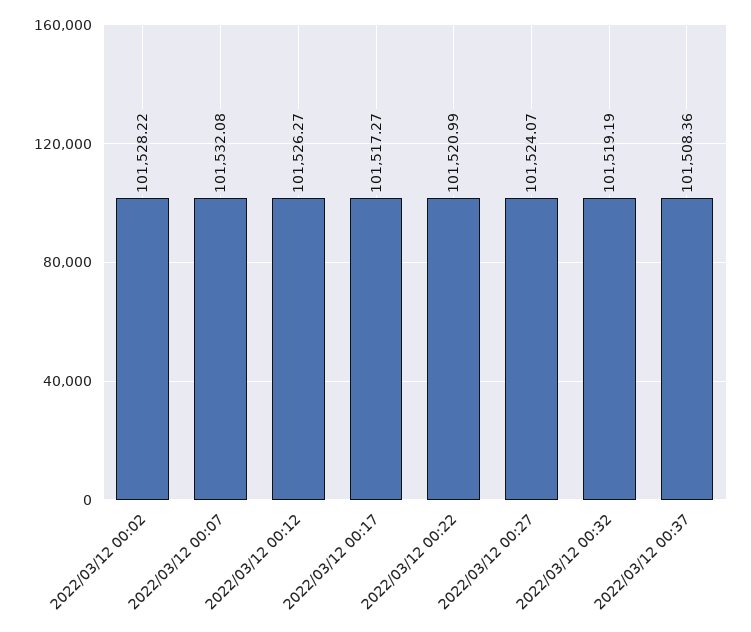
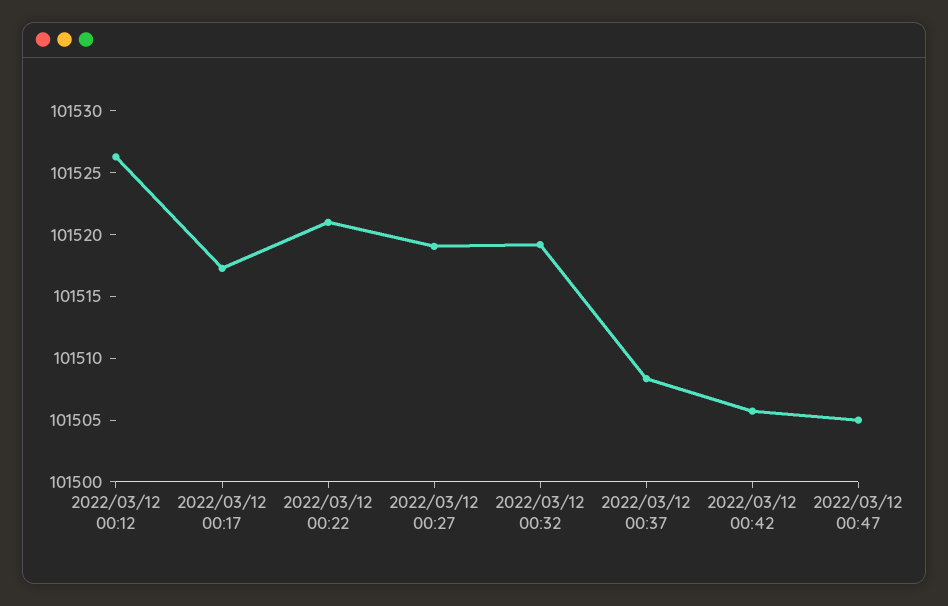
2022/03/12 00:02: 101528.22 -> none
2022/03/12 00:07: 101532.08 -> none
2022/03/12 00:27: 101524.07 -> 101519
2022/03/12 00:42: none -> 101506
2022/03/12 00:47: none -> 101505

